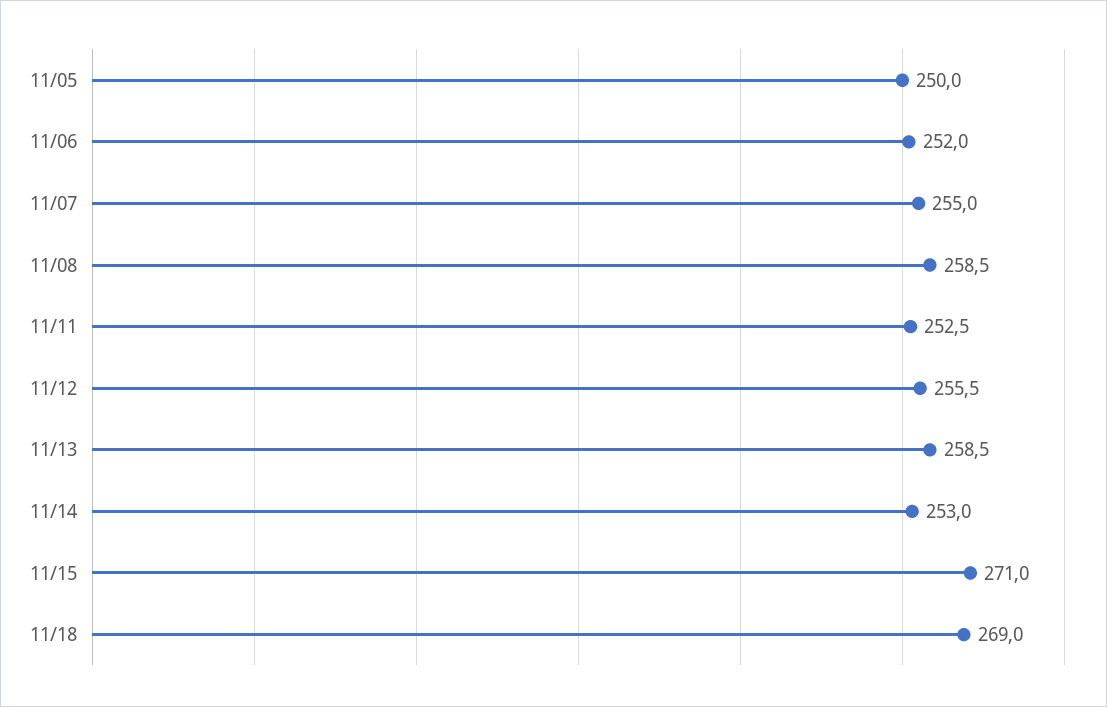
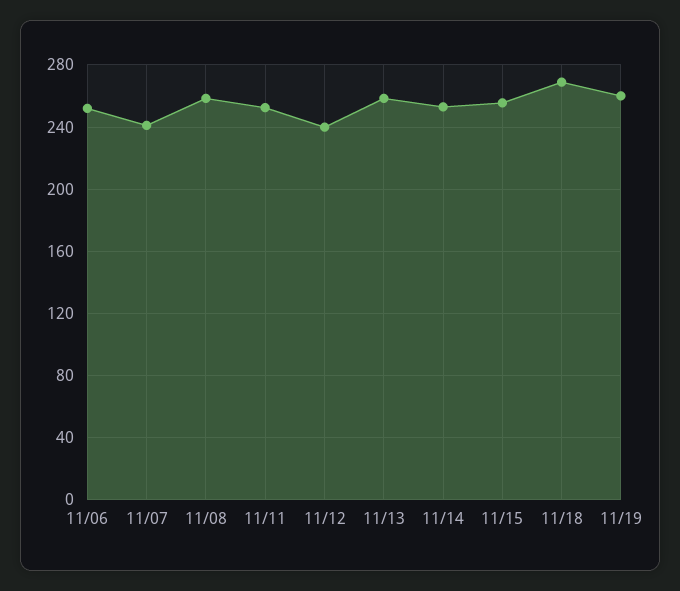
11/05: 250 -> none
11/07: 255 -> 240
11/12: 255.5 -> 240
11/15: 271 -> 255
11/19: none -> 260

